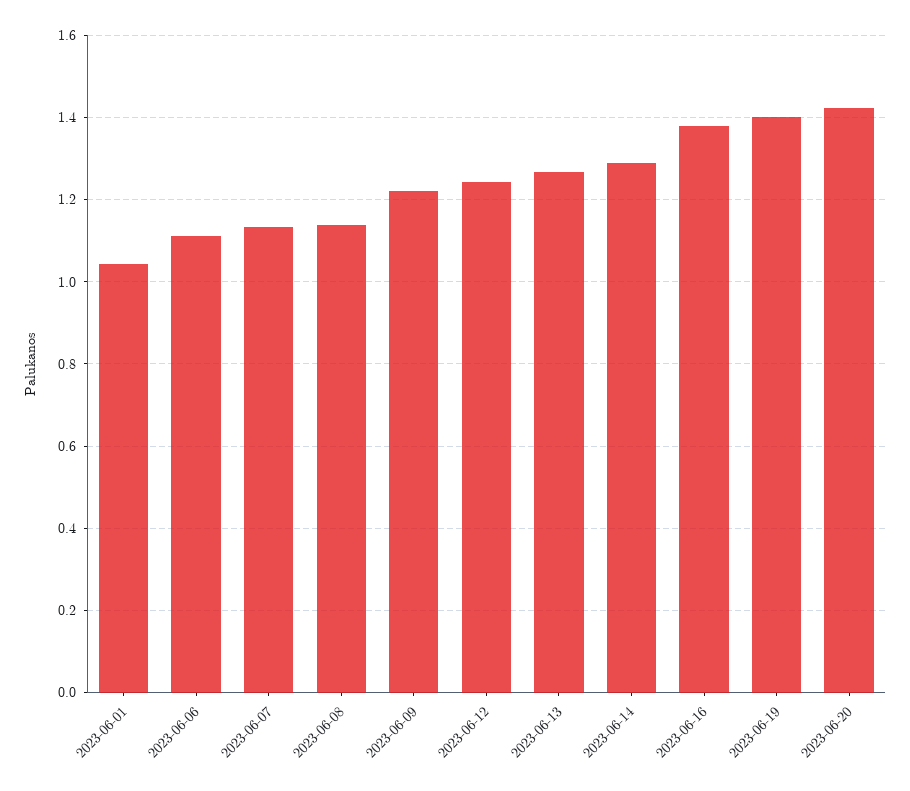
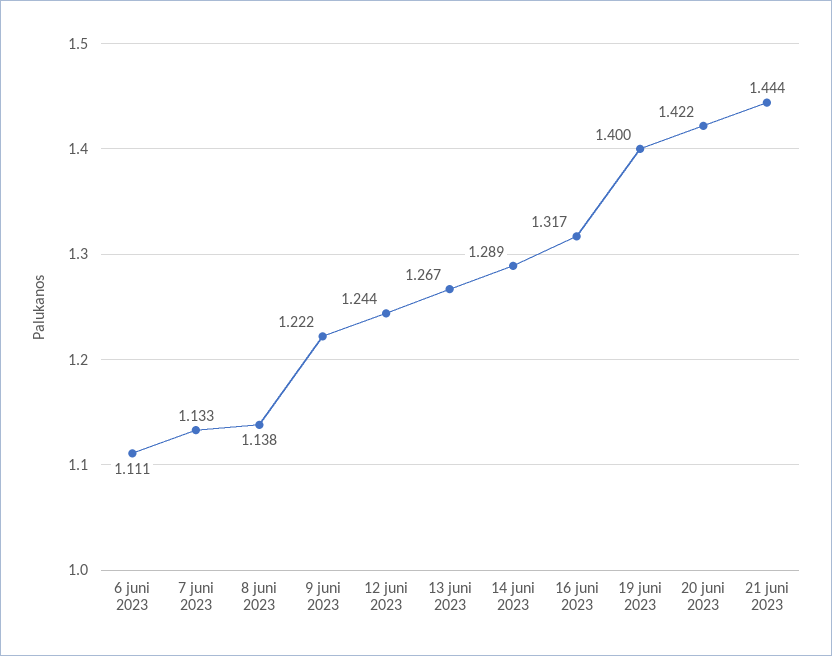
2023-06-01: 1.04 -> none
2023-06-16: 1.38 -> 1.317
21 juni 2023: none -> 1.444

